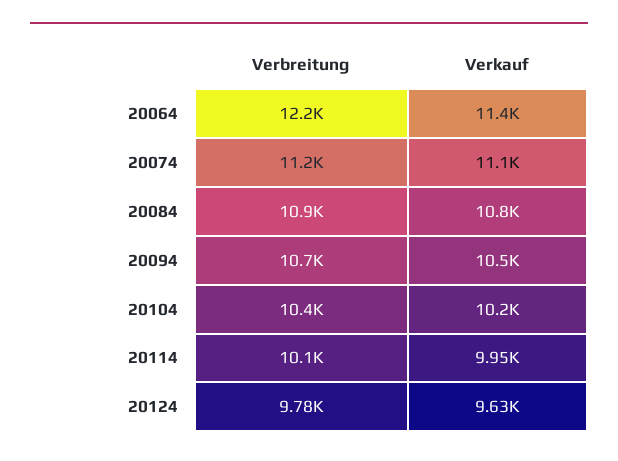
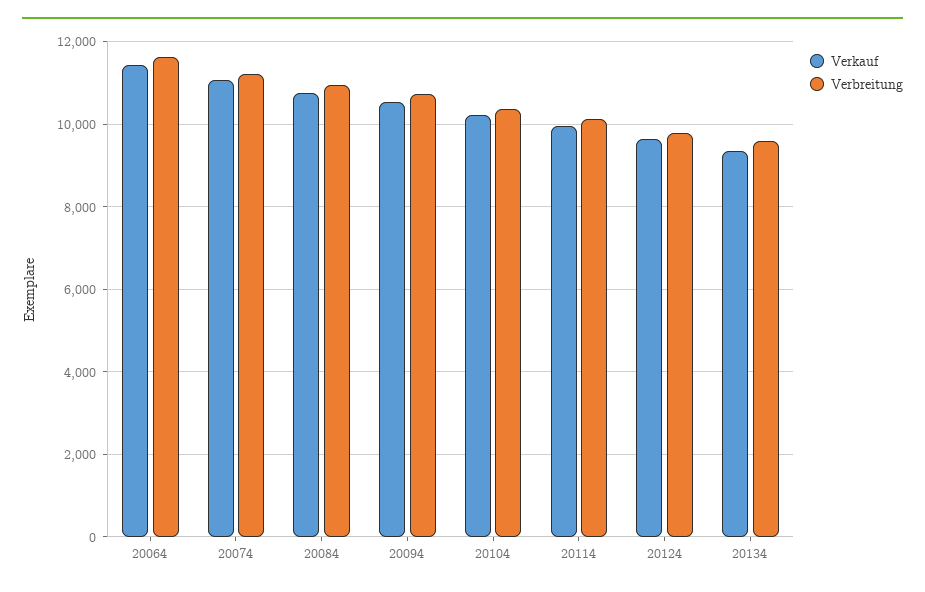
Verbreitung, 20064: 12200 -> 11600
Verkauf, 20134: none -> 9400
Verbreitung, 20134: none -> 9600

